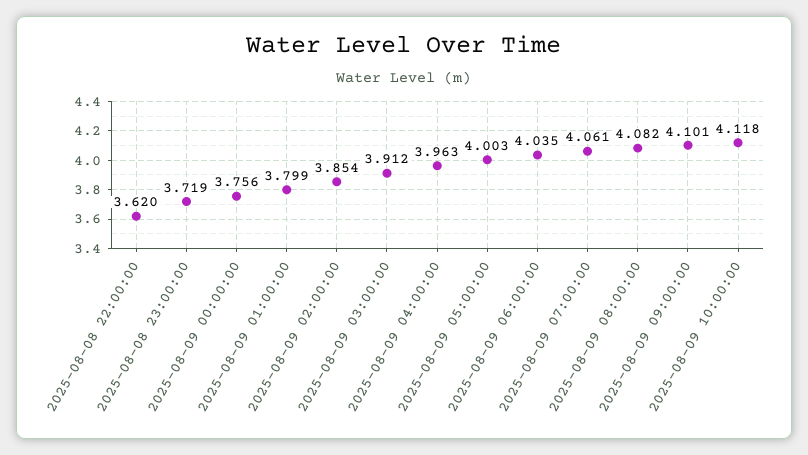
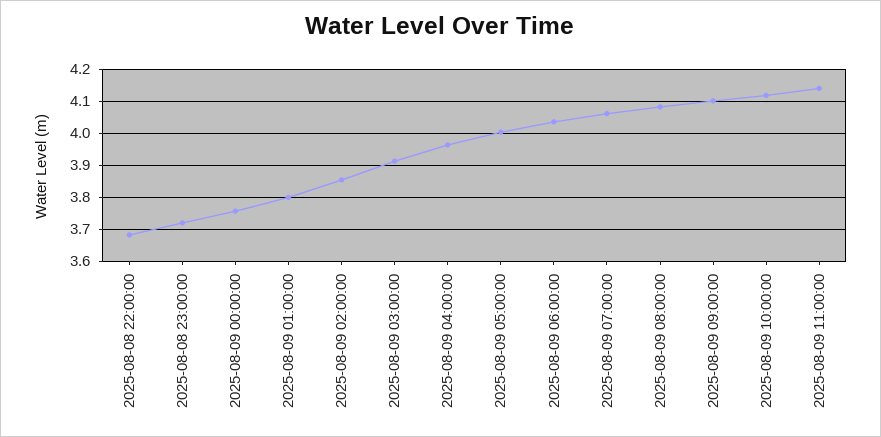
2025-08-08 22:00:00: 3.62 -> 3.68
2025-08-09 11:00:00: none -> 4.14

